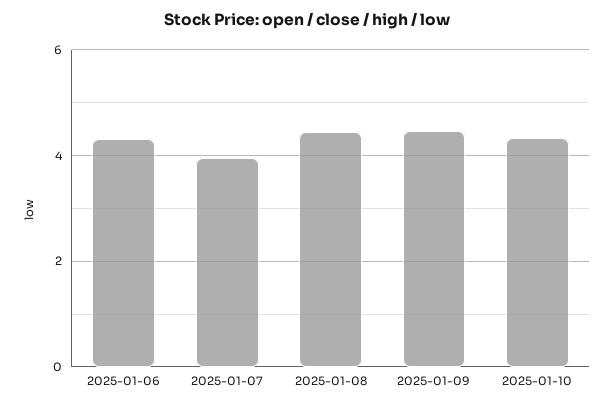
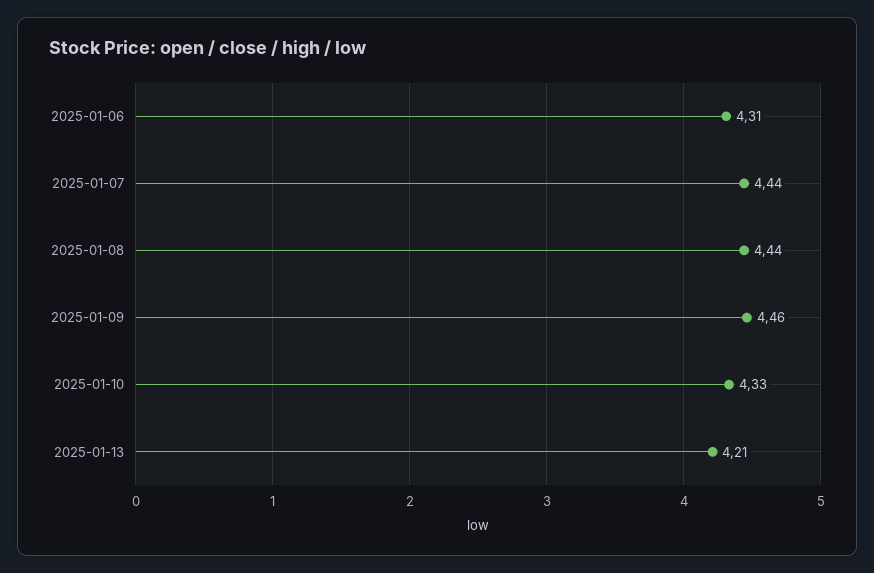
2025-01-07: 4 -> 4.44
2025-01-13: none -> 4.21

